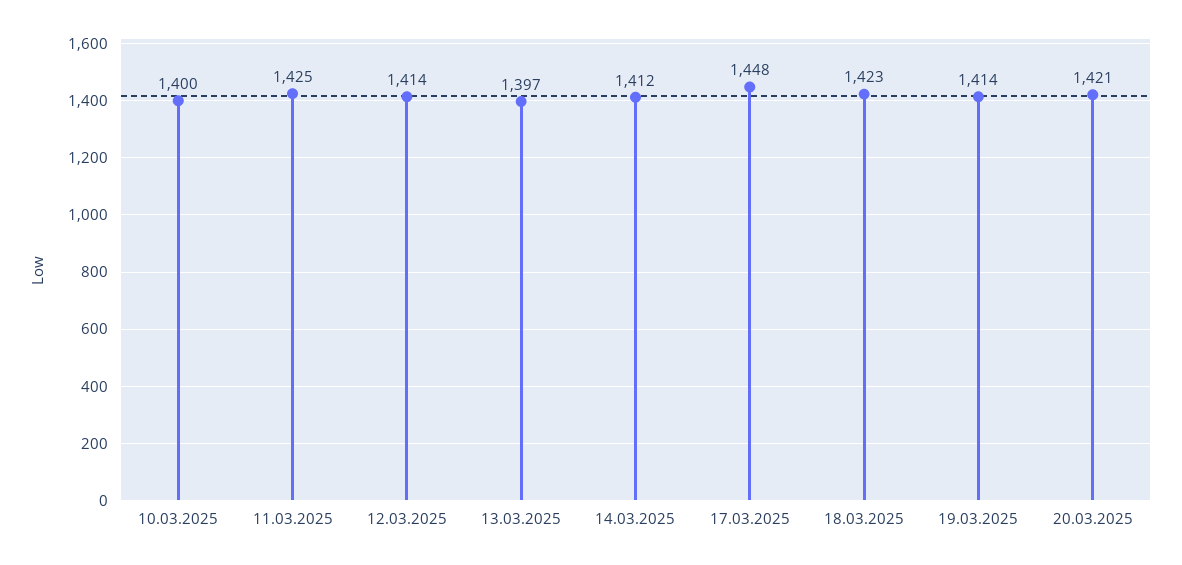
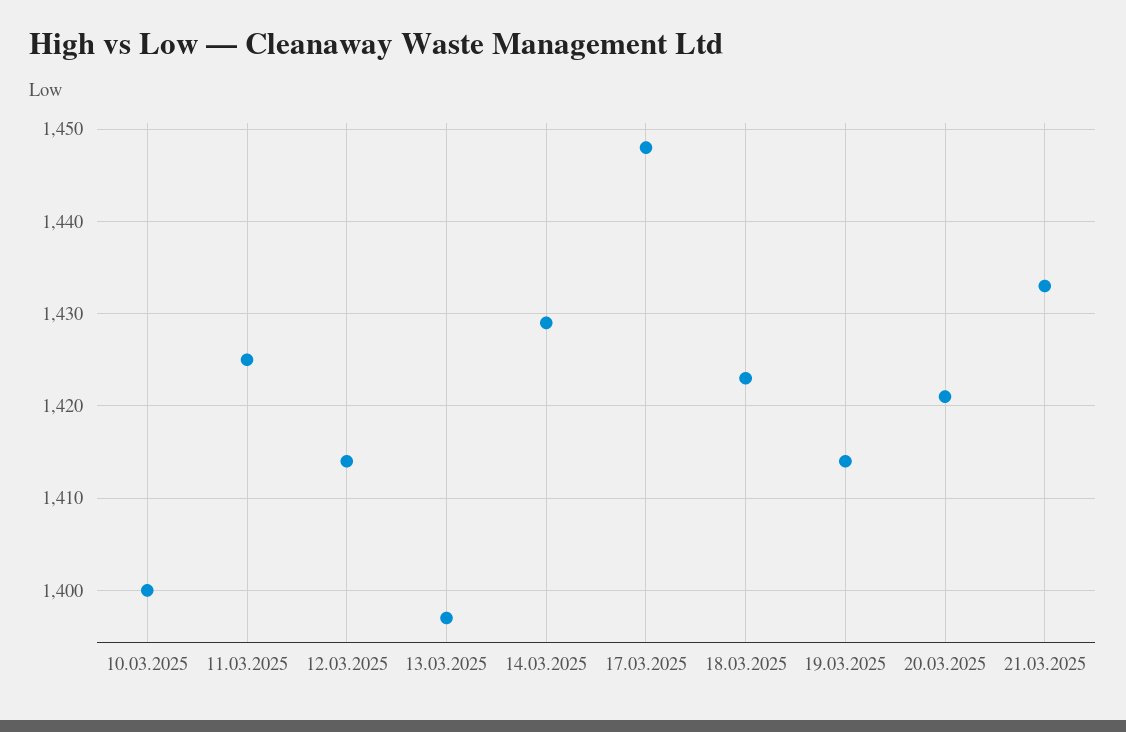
14.03.2025: 1412 -> 1429
21.03.2025: none -> 1433

